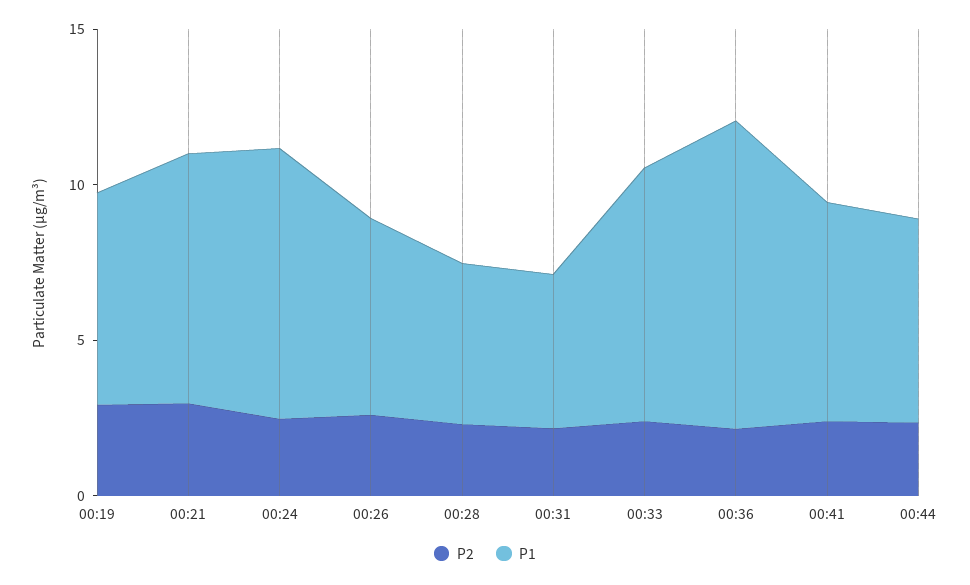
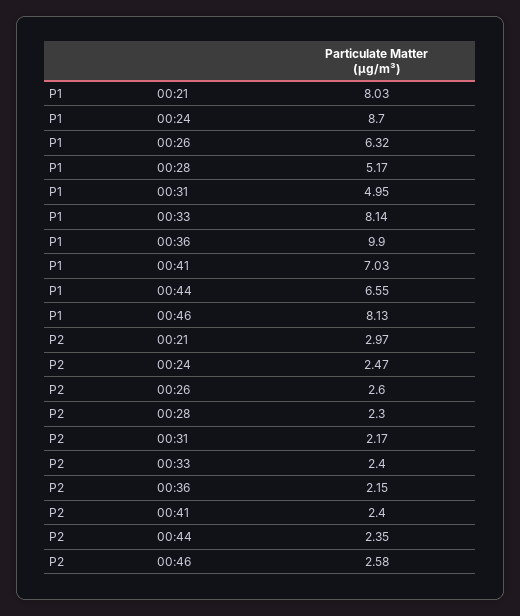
P2, 00:19: 3 -> none
P1, 00:19: 7 -> none
P1, 00:46: none -> 8.13
P2, 00:46: none -> 2.58

